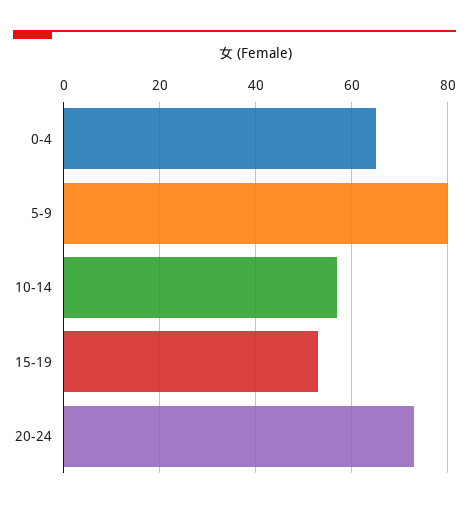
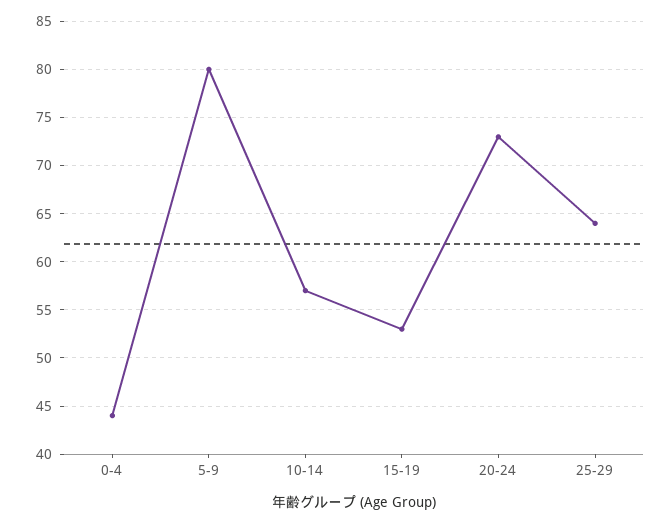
0-4: 65 -> 44
25-29: none -> 64

